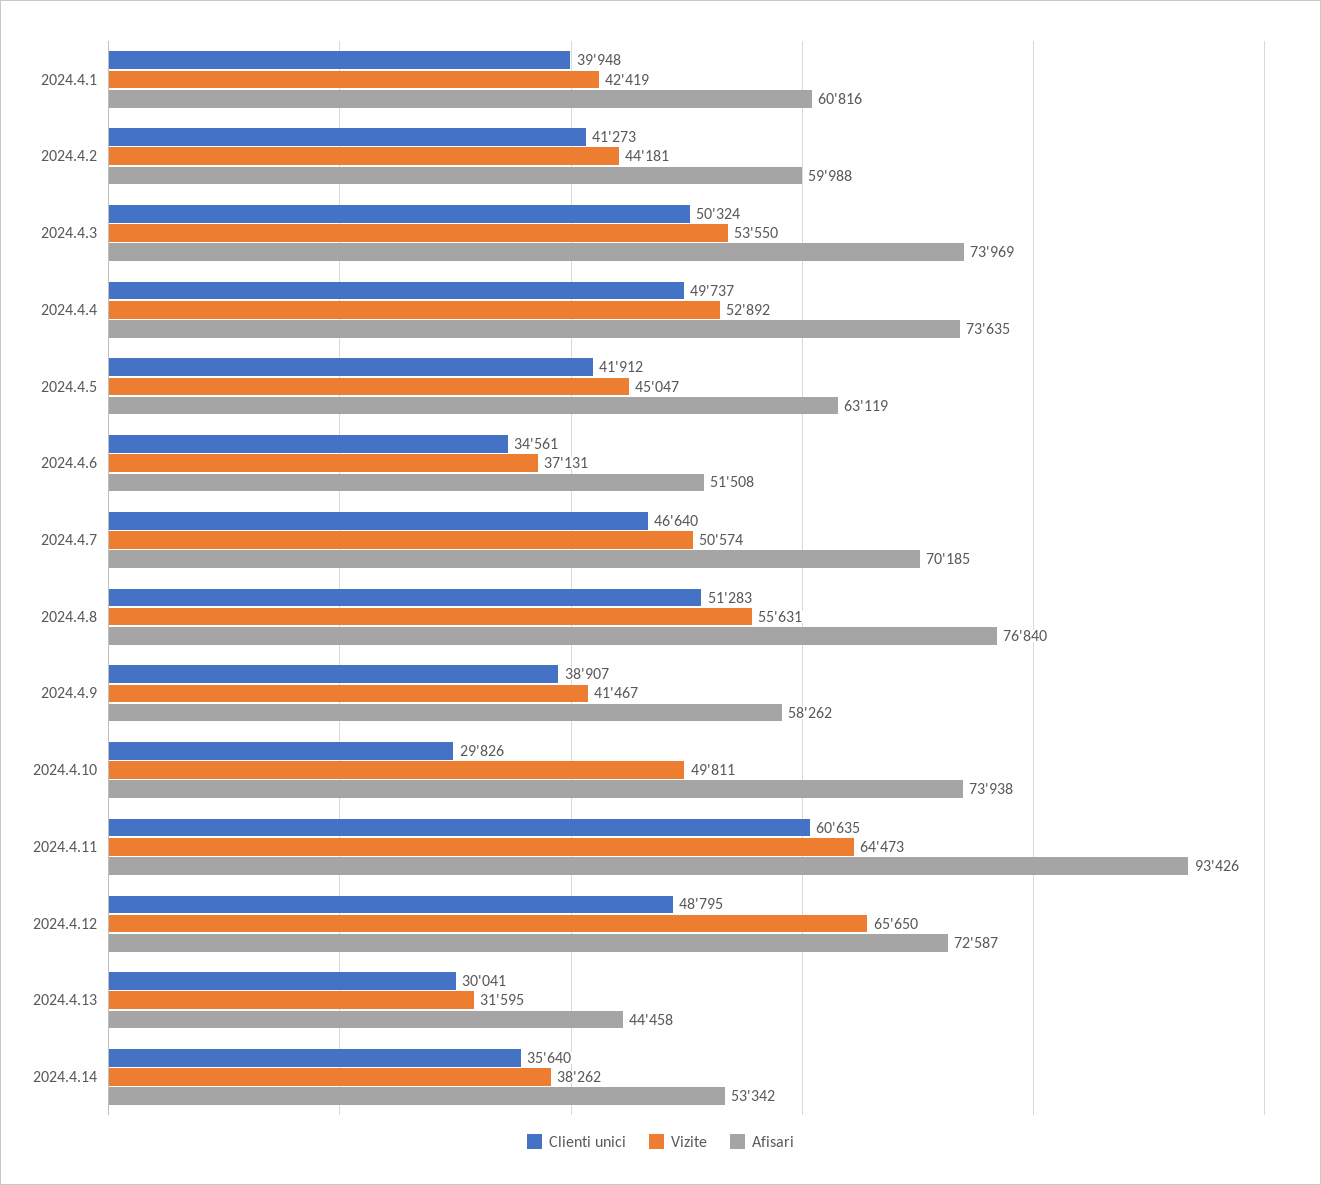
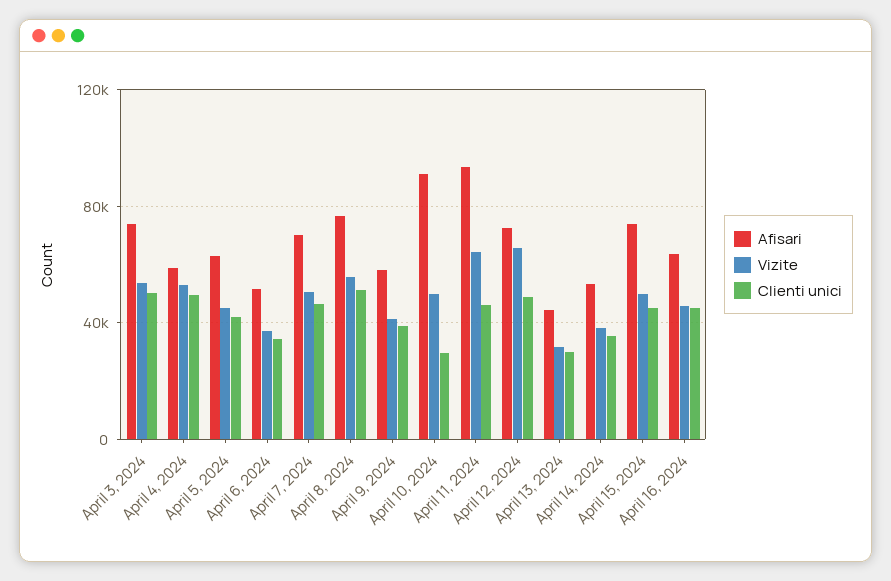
Clienti unici, 2024.4.1: 39948 -> none
Vizite, 2024.4.1: 42419 -> none
Afisari, 2024.4.1: 60816 -> none
Clienti unici, 2024.4.2: 41273 -> none
Vizite, 2024.4.2: 44181 -> none
Afisari, 2024.4.2: 59988 -> none
Afisari, 2024.4.4: 73635 -> 60000
Afisari, 2024.4.10: 73938 -> 90000
Clienti unici, 2024.4.11: 60635 -> 45000
Afisari, April 15, 2024: none -> 75000
Vizite, April 15, 2024: none -> 50000
Clienti unici, April 15, 2024: none -> 45000
Afisari, April 16, 2024: none -> 65000
Vizite, April 16, 2024: none -> 45000
Clienti unici, April 16, 2024: none -> 45000

